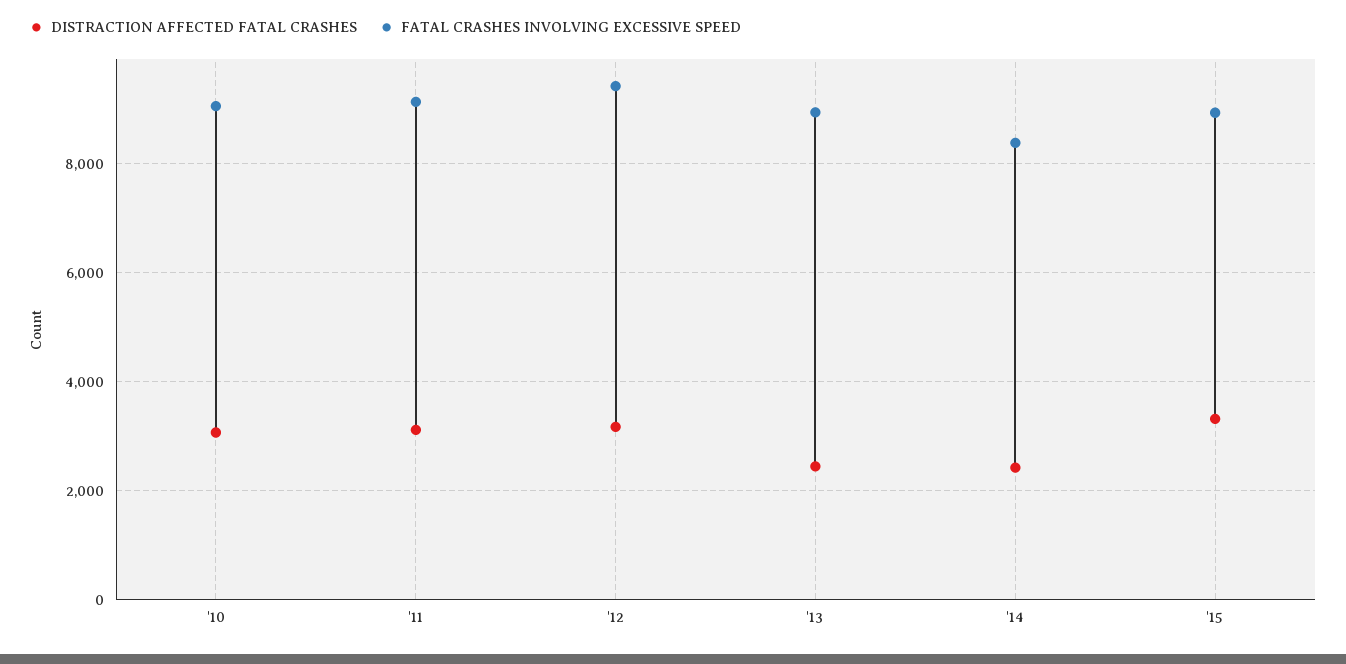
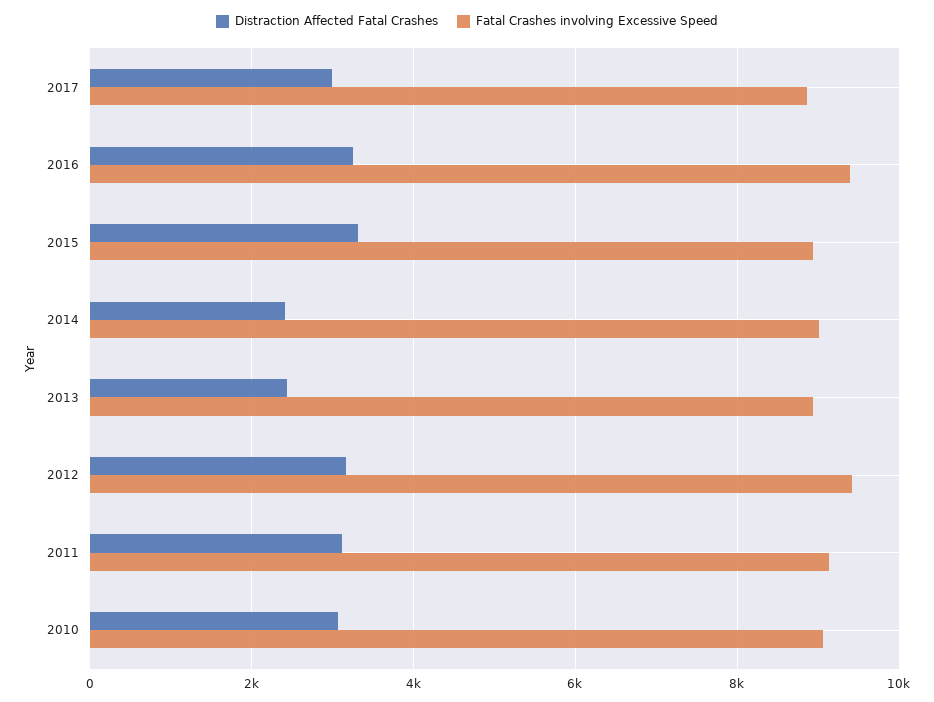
FATAL CRASHES INVOLVING EXCESSIVE SPEED, '14: 8400 -> 9000
DISTRACTION AFFECTED FATAL CRASHES, 2017: none -> 3000
FATAL CRASHES INVOLVING EXCESSIVE SPEED, 2017: none -> 8800
DISTRACTION AFFECTED FATAL CRASHES, 2016: none -> 3200
FATAL CRASHES INVOLVING EXCESSIVE SPEED, 2016: none -> 9400

